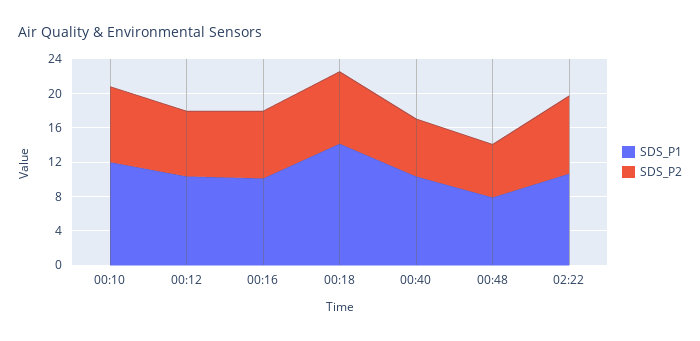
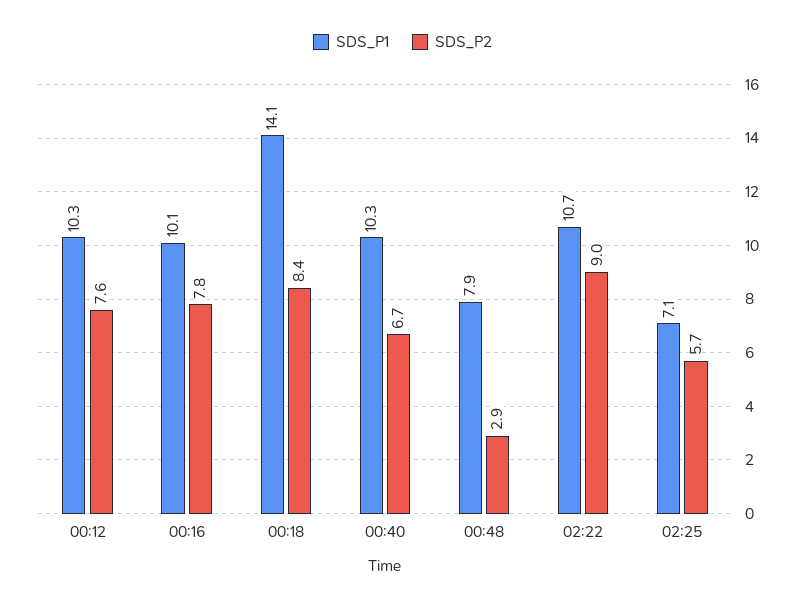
SDS_P1, 00:10: 12 -> none
SDS_P2, 00:10: 9 -> none
SDS_P2, 00:48: 6 -> 2.9
SDS_P1, 02:25: none -> 7.1
SDS_P2, 02:25: none -> 5.7

